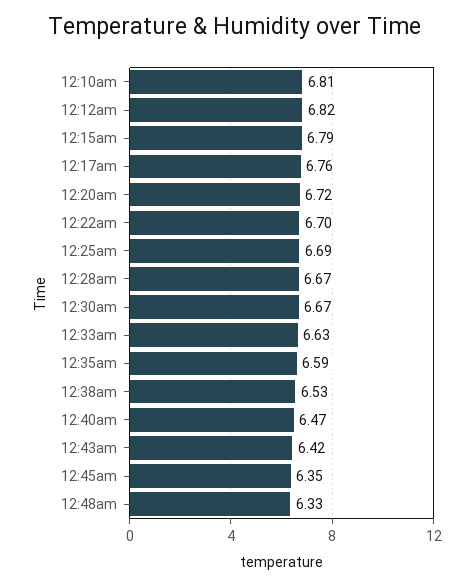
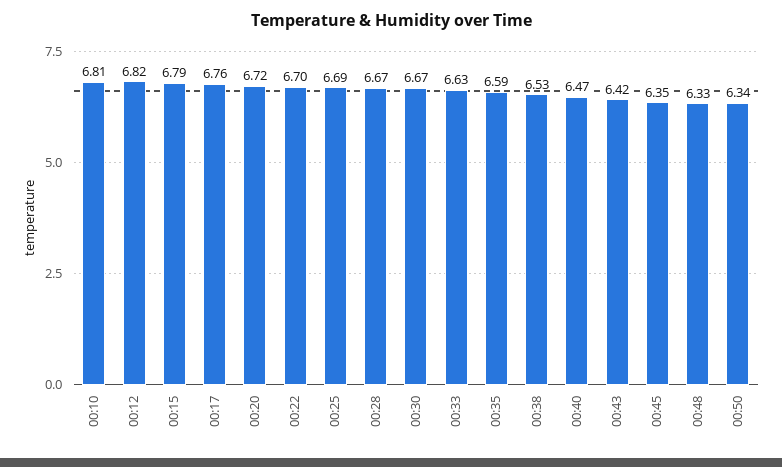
00:50: none -> 6.34

